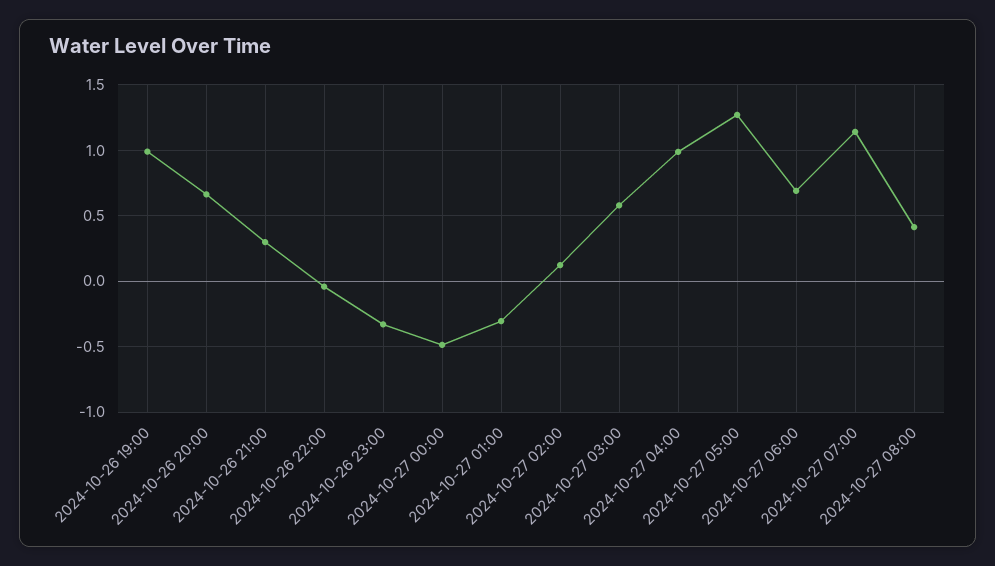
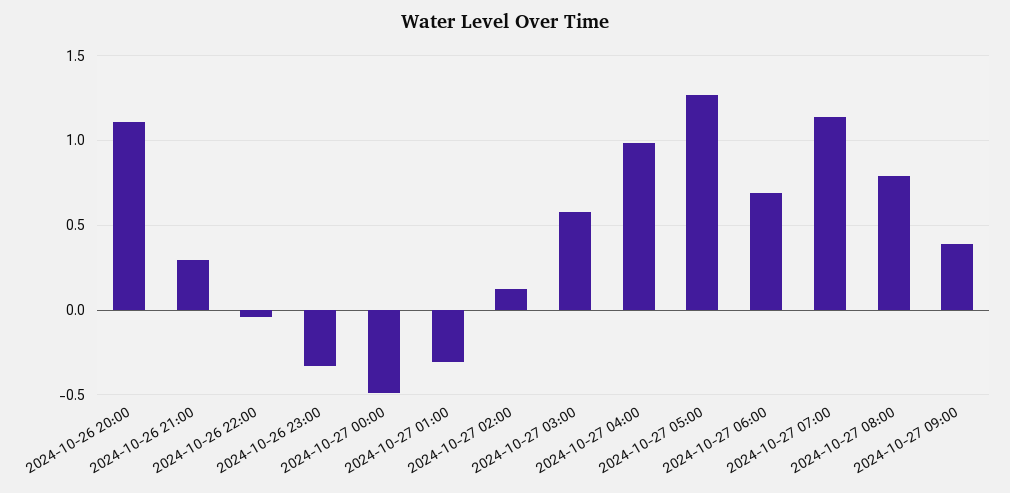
2024-10-26 19:00: 1 -> none
2024-10-26 20:00: 0.65 -> 1.1
2024-10-27 08:00: 0.4 -> 0.8
2024-10-27 09:00: none -> 0.4

